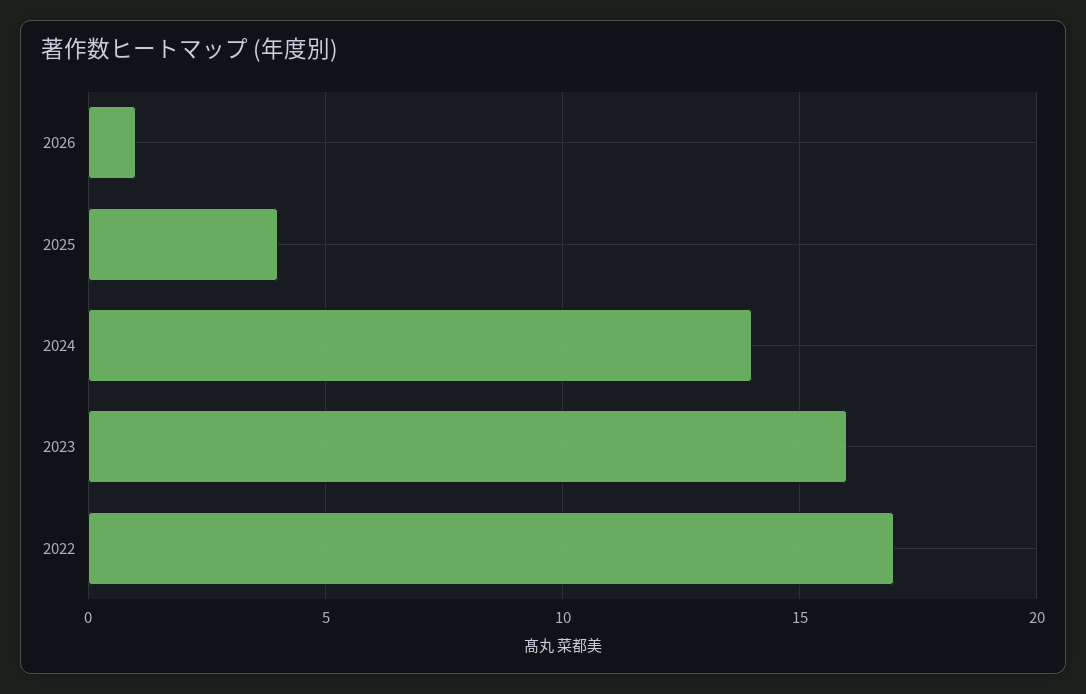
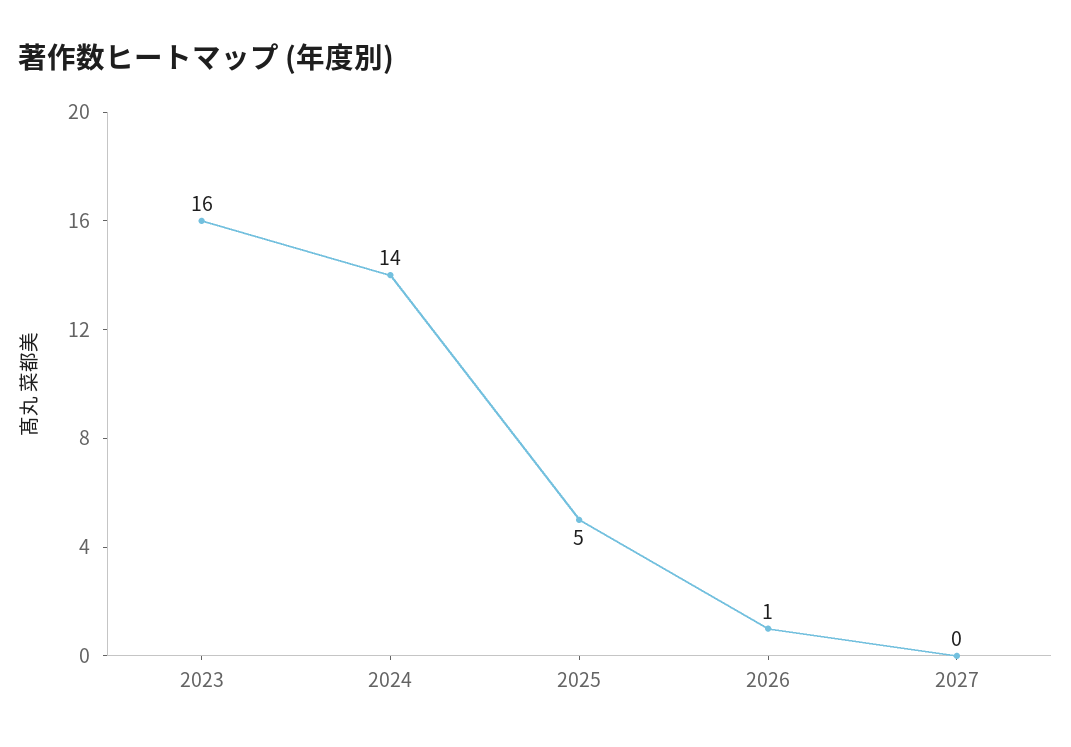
2025: 4 -> 5
2022: 17 -> none
2027: none -> 0

